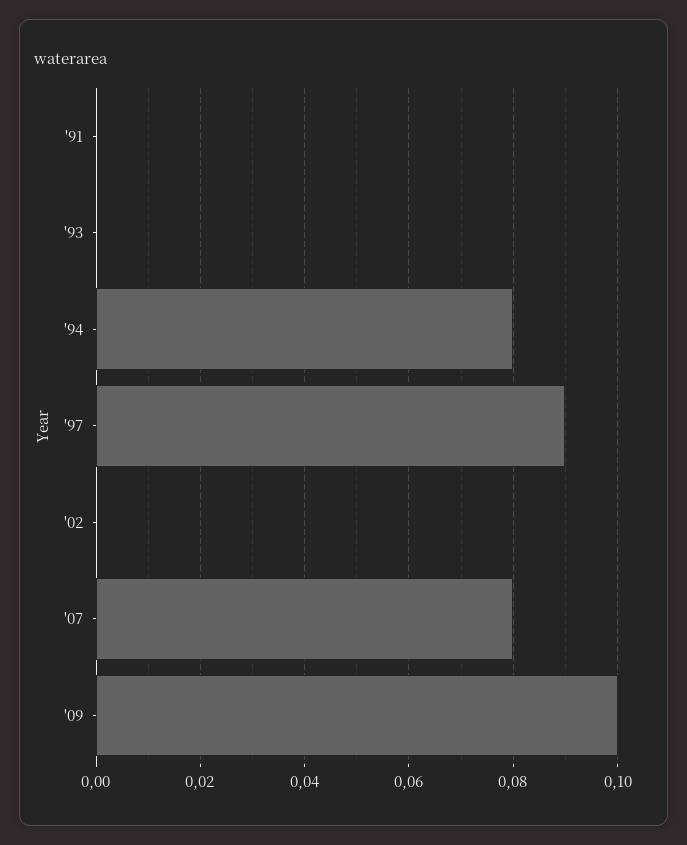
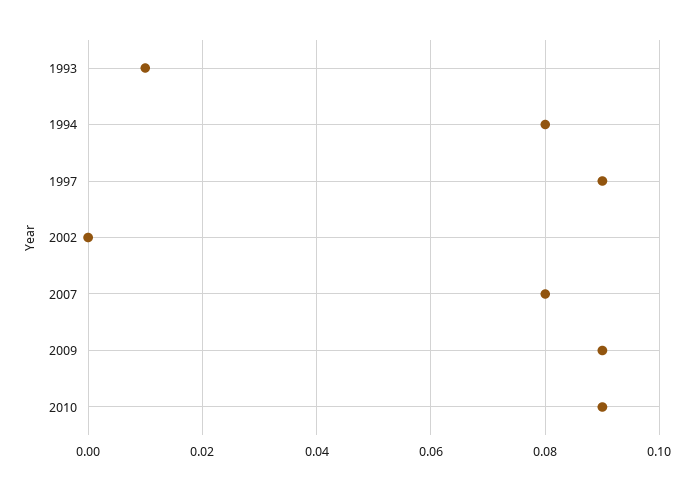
'91: 0 -> none
'93: 0 -> 0.01
'09: 0.1 -> 0.09
2010: none -> 0.09

